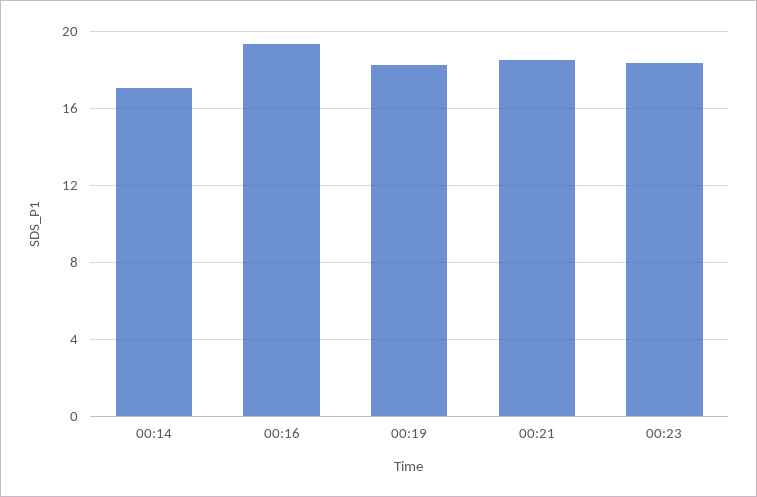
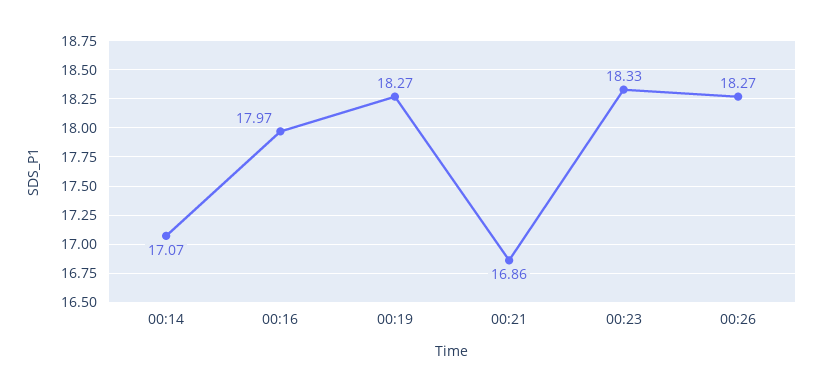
00:16: 19.5 -> 17.97
00:21: 18.5 -> 16.86
00:26: none -> 18.27

